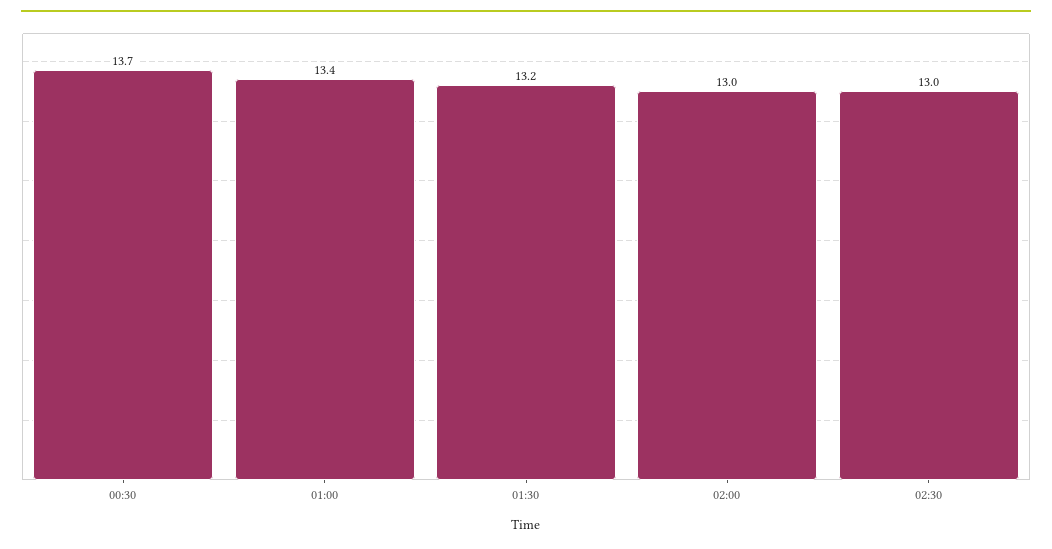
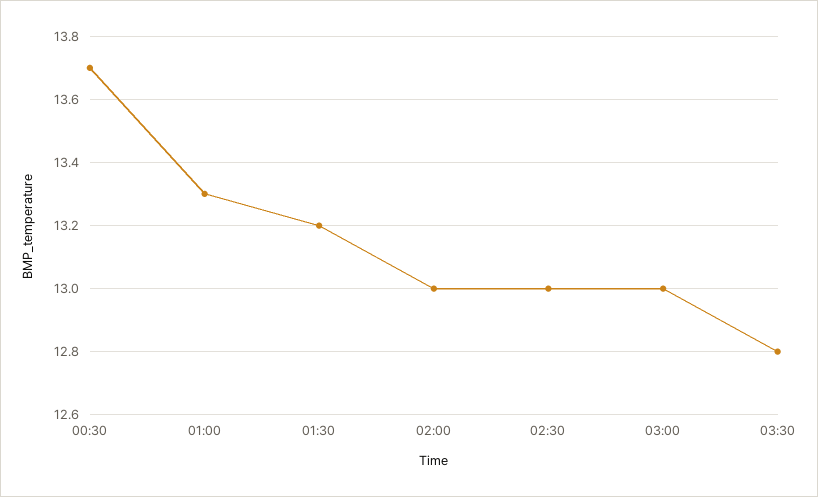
01:00: 13.4 -> 13.3
03:00: none -> 13
03:30: none -> 12.8

